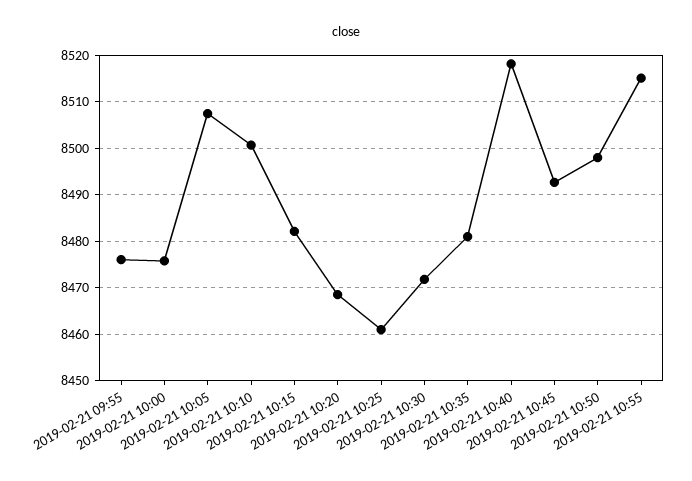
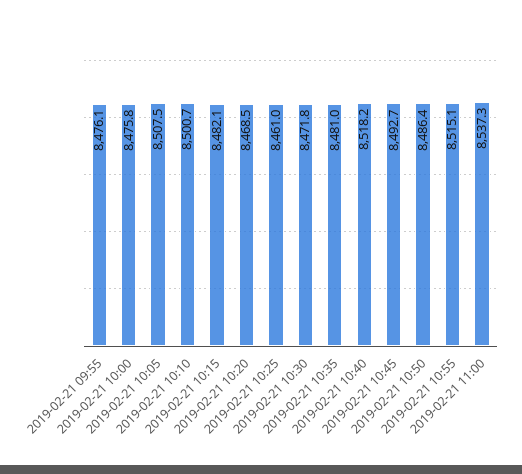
2019-02-21 10:50: 8498 -> 8486.4
2019-02-21 11:00: none -> 8537.3

